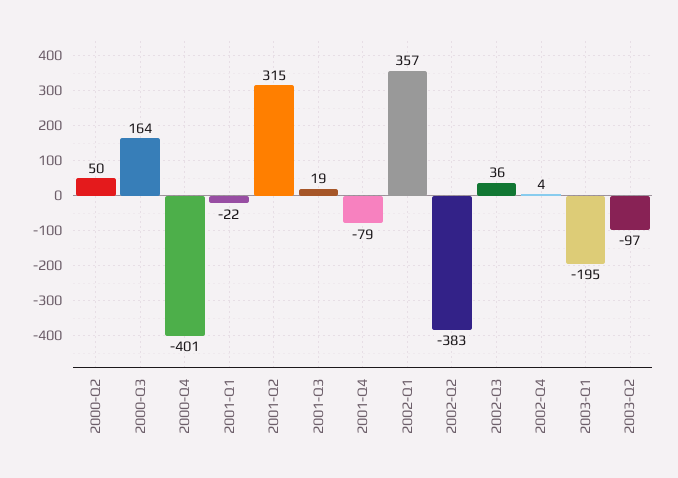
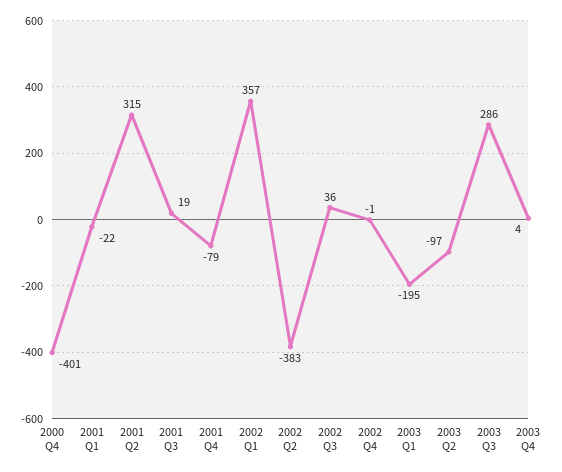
2000-Q2: 50 -> none
2000-Q3: 164 -> none
2002-Q4: 4 -> -1
2003 Q3: none -> 286
2003 Q4: none -> 4

